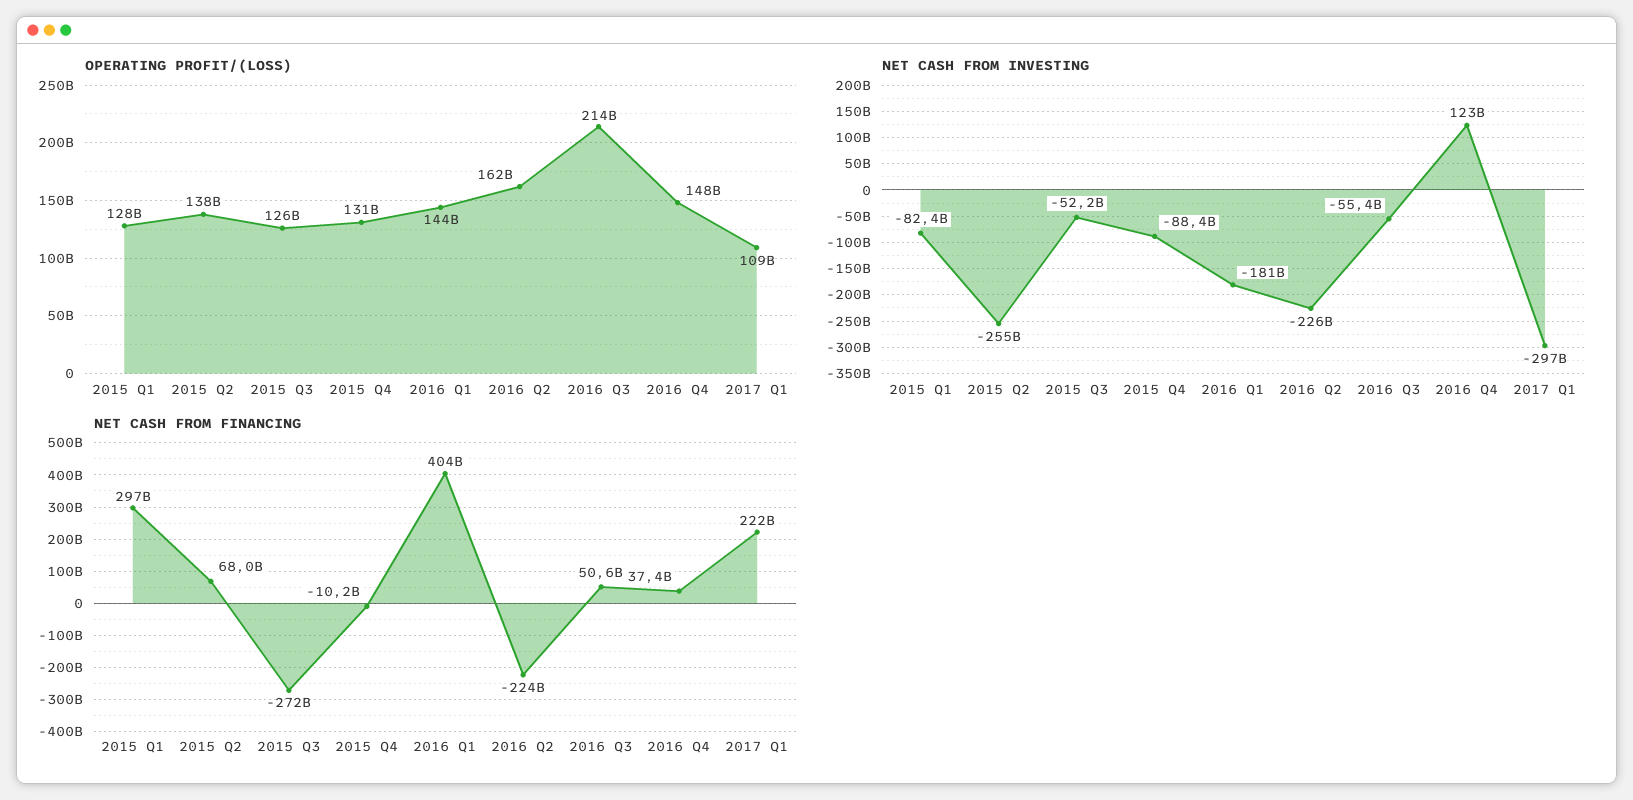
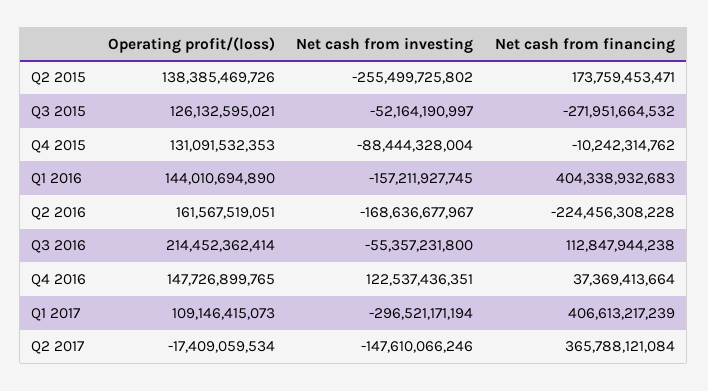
OPERATING PROFIT/(LOSS), 2015 Q1: 128000000000 -> none
NET CASH FROM INVESTING, 2015 Q1: -82400000000 -> none
NET CASH FROM INVESTING, 2016 Q1: -181000000000 -> -157211927745
NET CASH FROM INVESTING, 2016 Q2: -226000000000 -> -168636677967
NET CASH FROM FINANCING, 2015 Q1: 297000000000 -> none
NET CASH FROM FINANCING, 2015 Q2: 68000000000 -> 173759453471
NET CASH FROM FINANCING, 2016 Q3: 50600000000 -> 112847944238
NET CASH FROM FINANCING, 2017 Q1: 222000000000 -> 406613217239
OPERATING PROFIT/(LOSS), Q2 2017: none -> -17409059534
NET CASH FROM INVESTING, Q2 2017: none -> -147610066246
NET CASH FROM FINANCING, Q2 2017: none -> 365788121084

